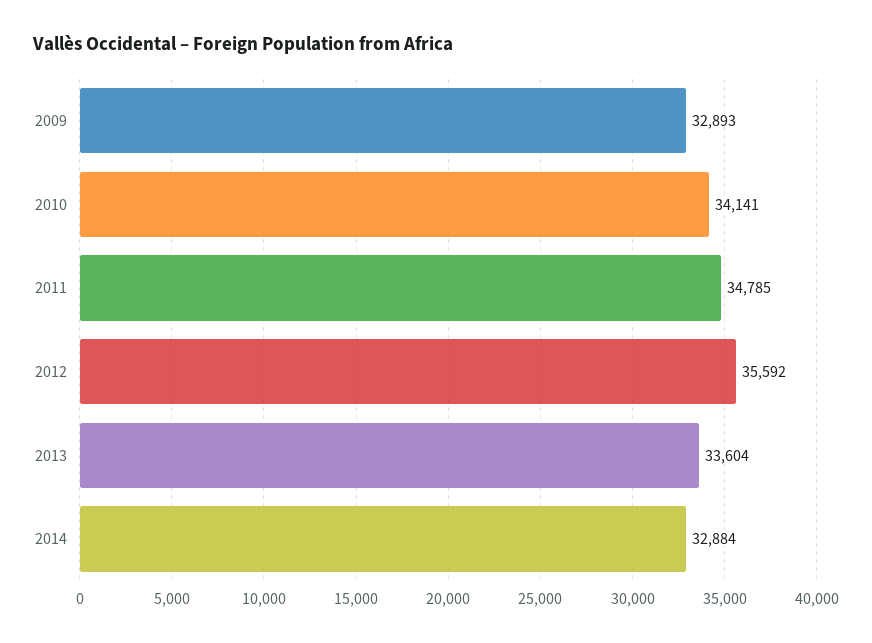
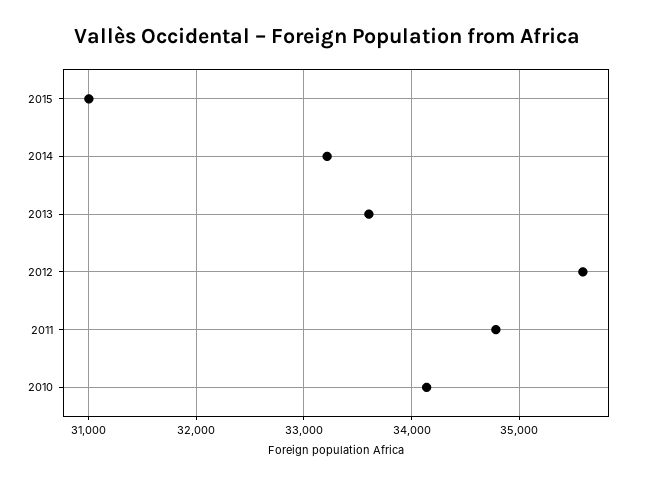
2009: 32893 -> none
2014: 32884 -> 33200
2015: none -> 31000

